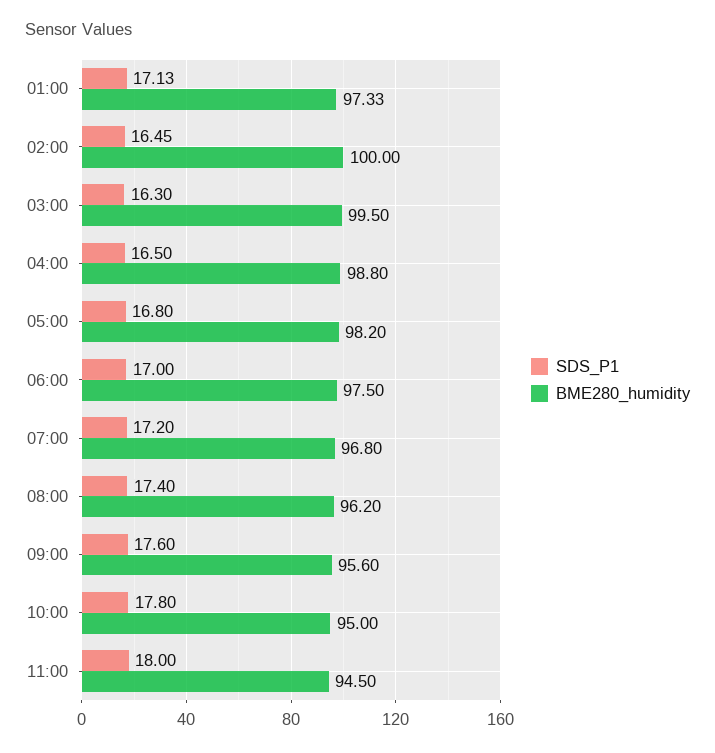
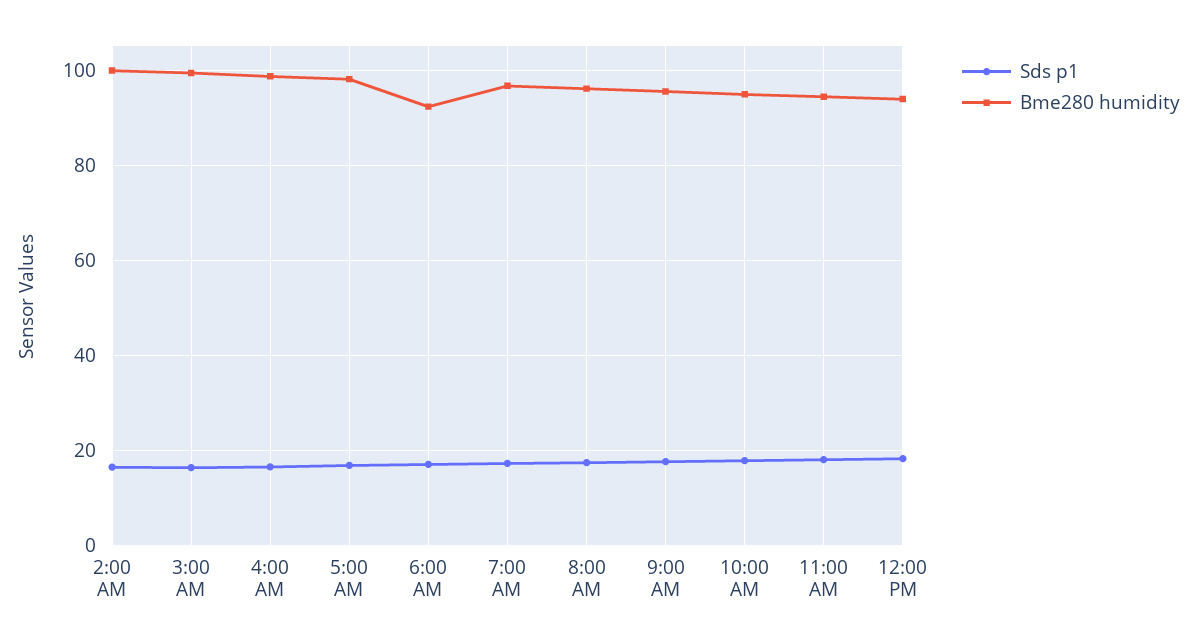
SDS_P1, 01:00: 17.13 -> none
BME280_humidity, 01:00: 97.33 -> none
BME280_humidity, 06:00: 97.5 -> 92
SDS_P1, 12:00 PM: none -> 18
BME280_humidity, 12:00 PM: none -> 94

